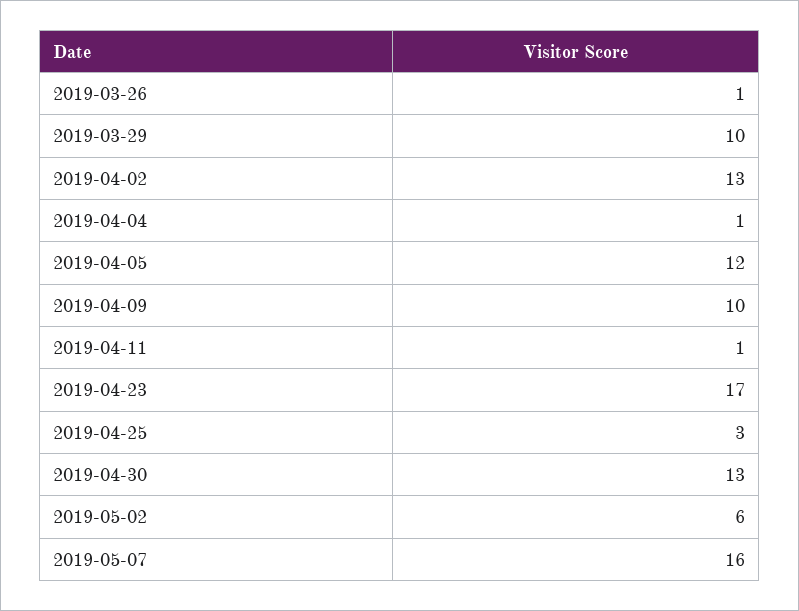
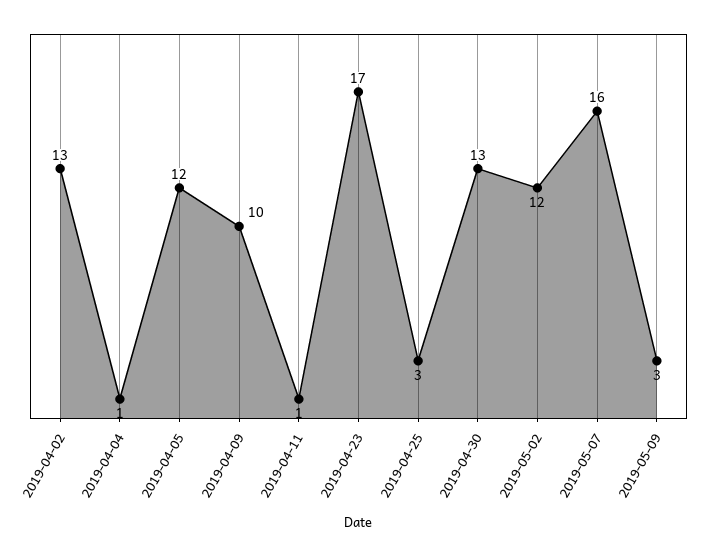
2019-03-26: 1 -> none
2019-03-29: 10 -> none
2019-05-02: 6 -> 12
2019-05-09: none -> 3

